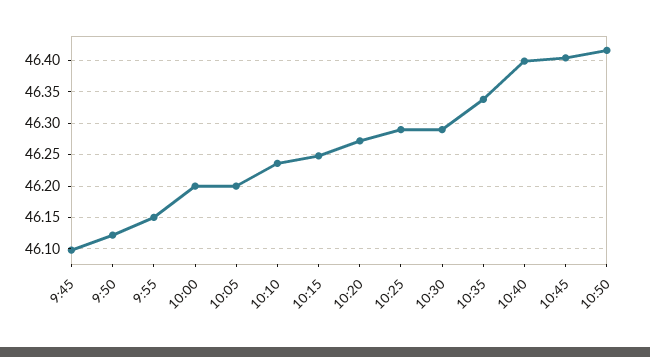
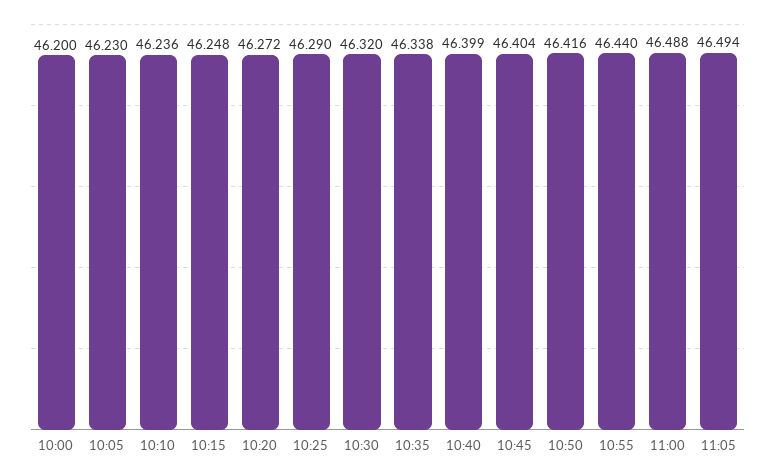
9:45: 46.1 -> none
9:50: 46.12 -> none
9:55: 46.15 -> none
10:05: 46.2 -> 46.23
10:30: 46.29 -> 46.32
10:55: none -> 46.44
11:00: none -> 46.488
11:05: none -> 46.494

